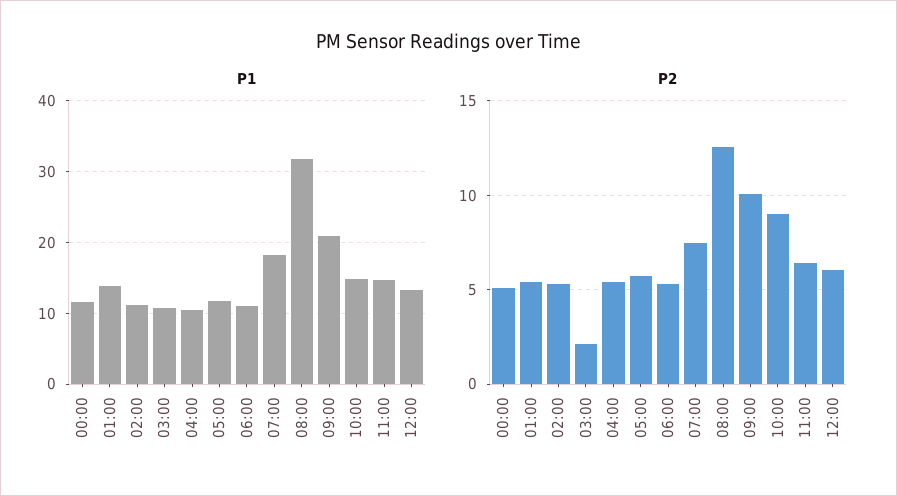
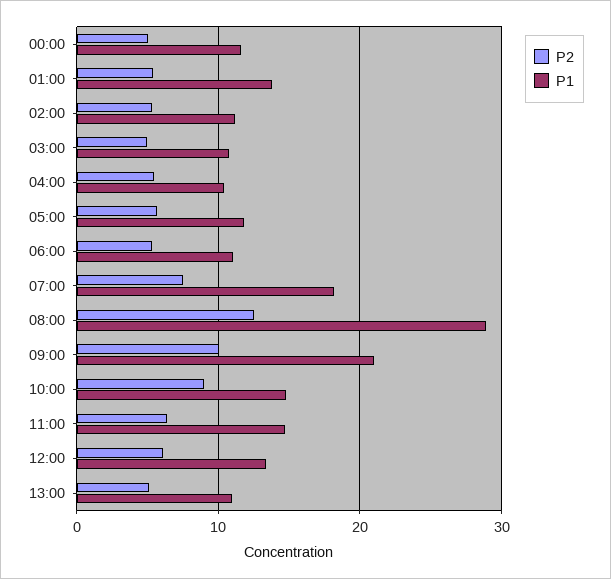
P1, 08:00: 32 -> 29
P2, 03:00: 2 -> 5
P2, 13:00: none -> 5
P1, 13:00: none -> 11

